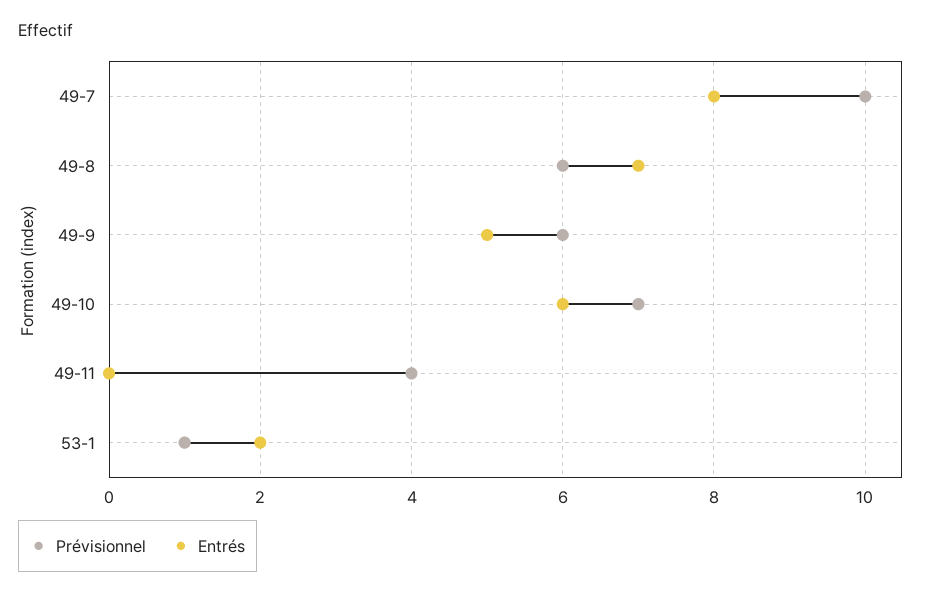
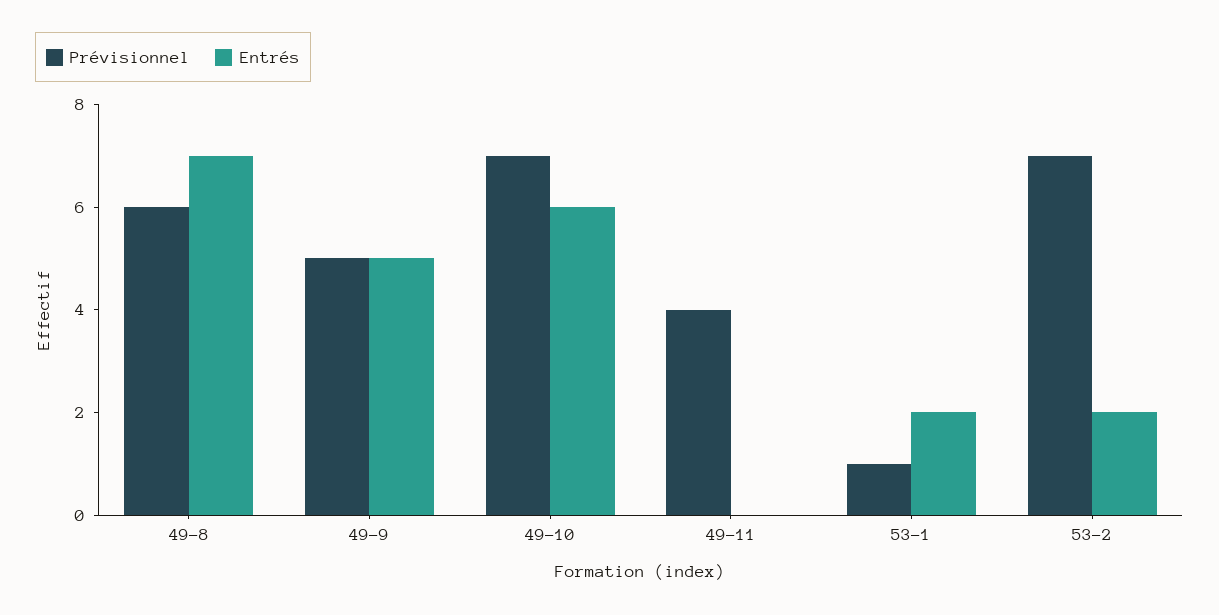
Prévisionnel, 49-7: 10 -> none
Entrés, 49-7: 8 -> none
Prévisionnel, 49-9: 6 -> 5
Prévisionnel, 53-2: none -> 7
Entrés, 53-2: none -> 2

